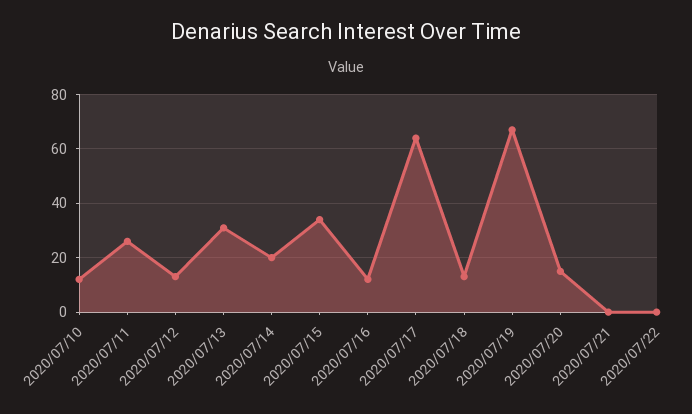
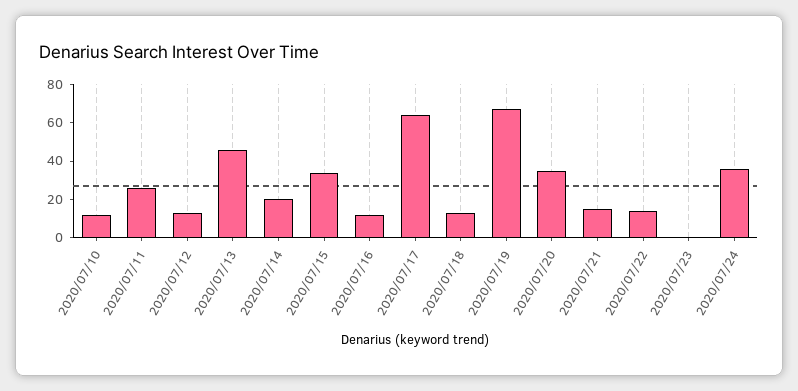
2020/07/13: 30 -> 45
2020/07/20: 15 -> 35
2020/07/21: 0 -> 15
2020/07/22: 0 -> 15
2020/07/23: none -> 0
2020/07/24: none -> 35

